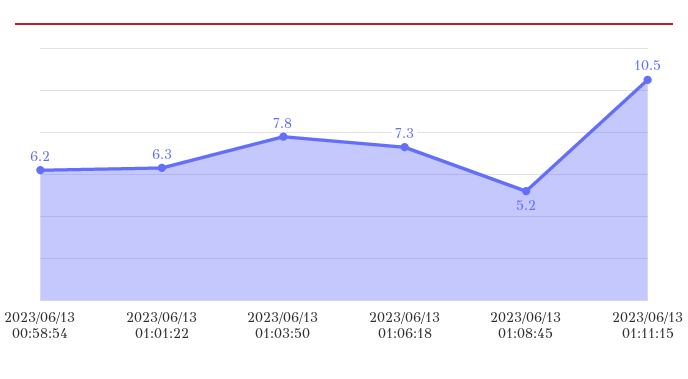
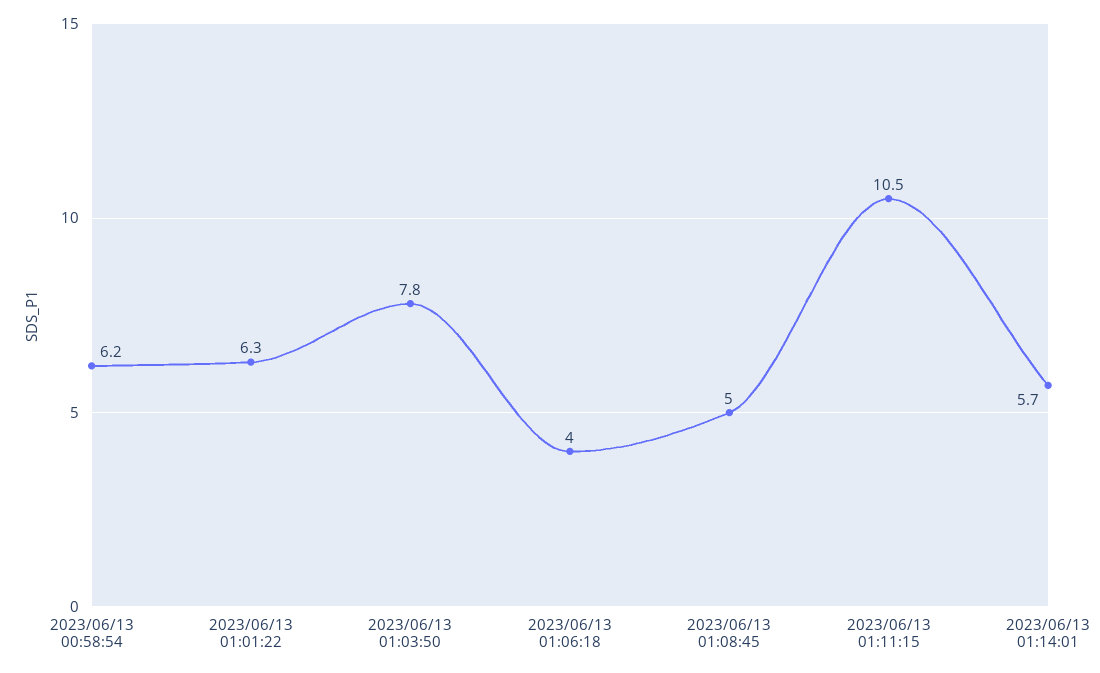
2023/06/13 01:06:18: 7.3 -> 4
2023/06/13 01:08:45: 5.2 -> 5
2023/06/13 01:14:01: none -> 5.7

